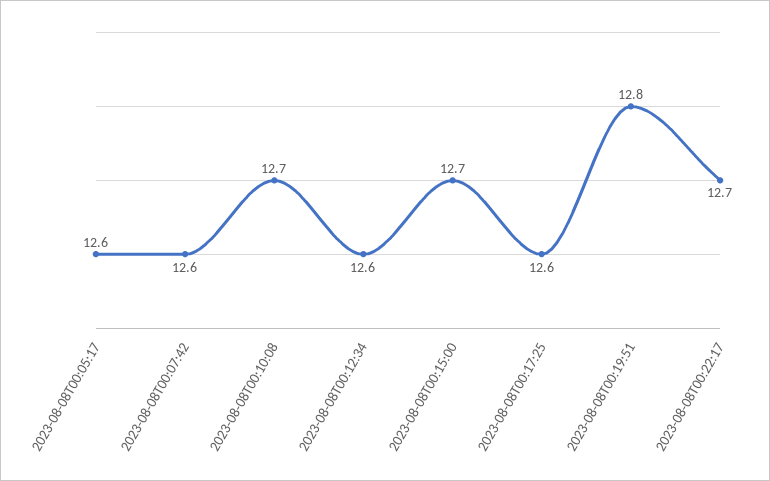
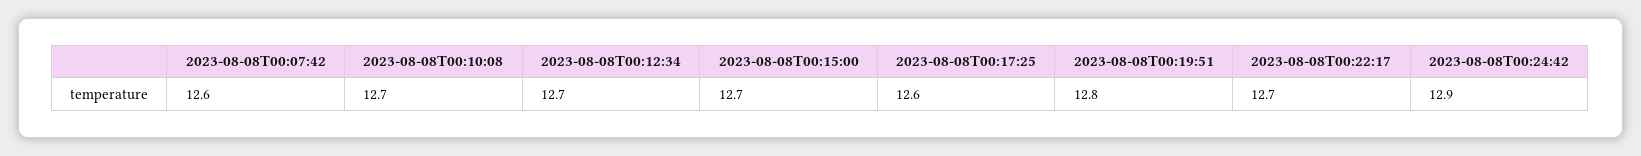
2023-08-08T00:05:17: 12.6 -> none
2023-08-08T00:12:34: 12.6 -> 12.7
2023-08-08T00:24:42: none -> 12.9

